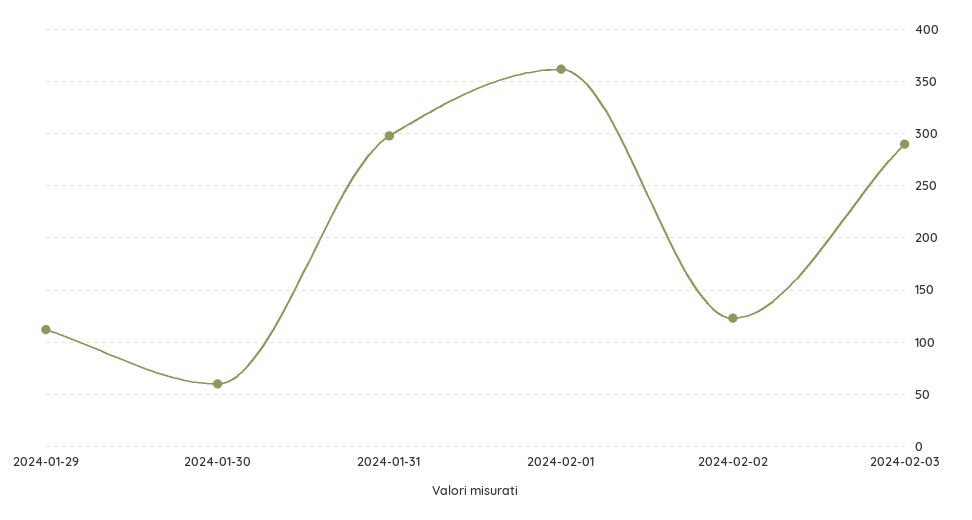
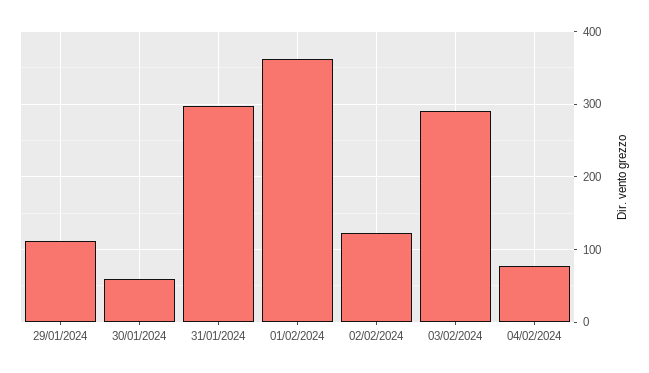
04/02/2024: none -> 80

